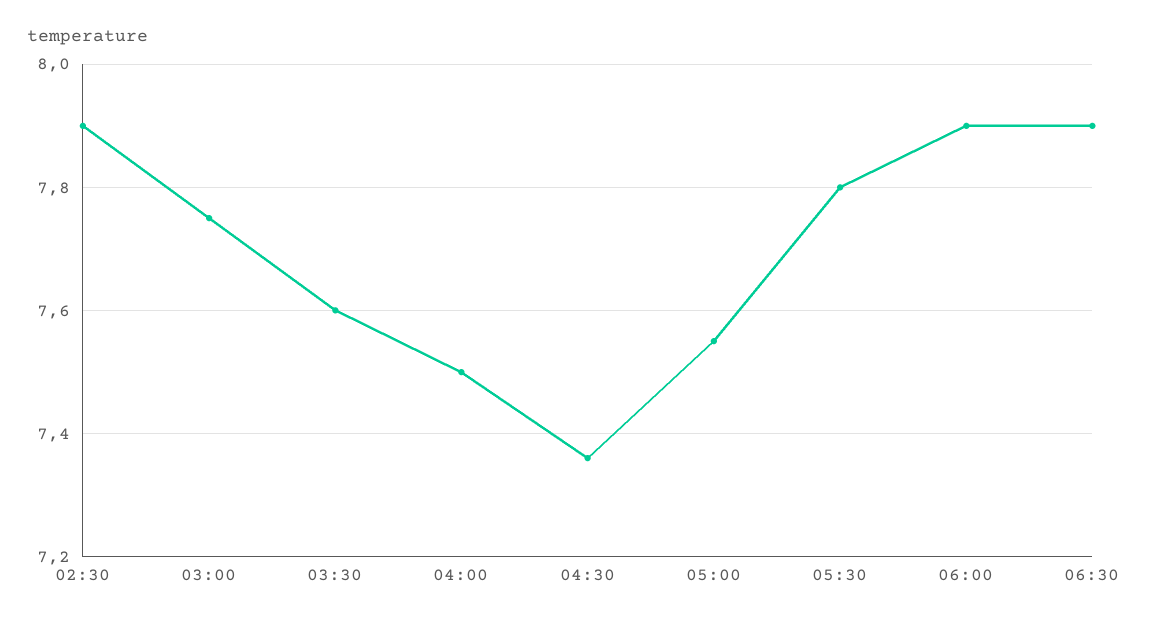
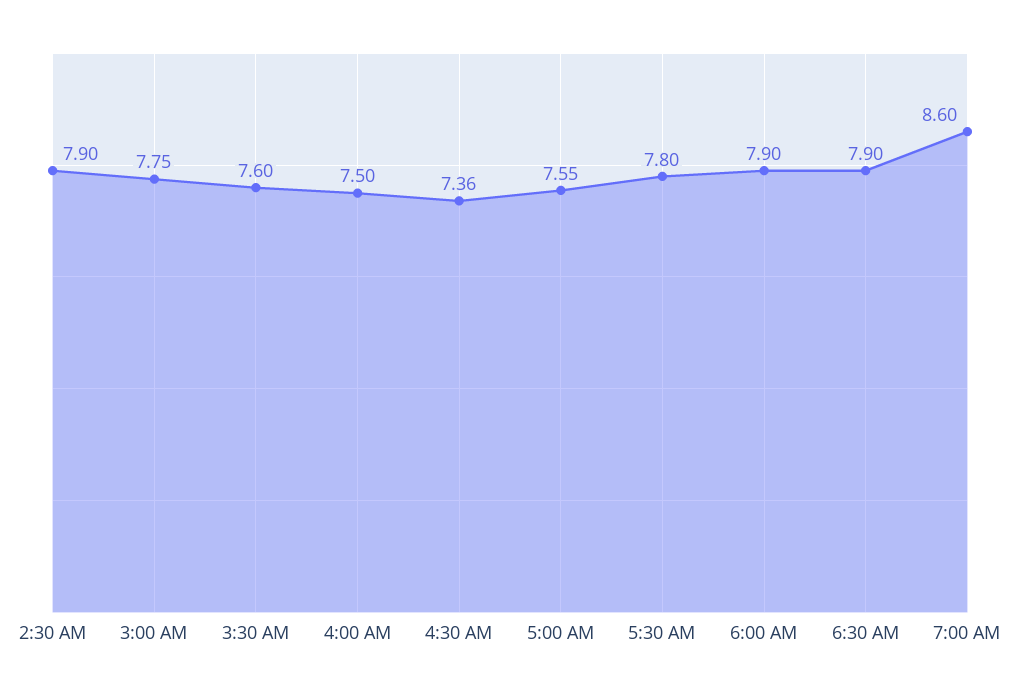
7:00 AM: none -> 8.6

